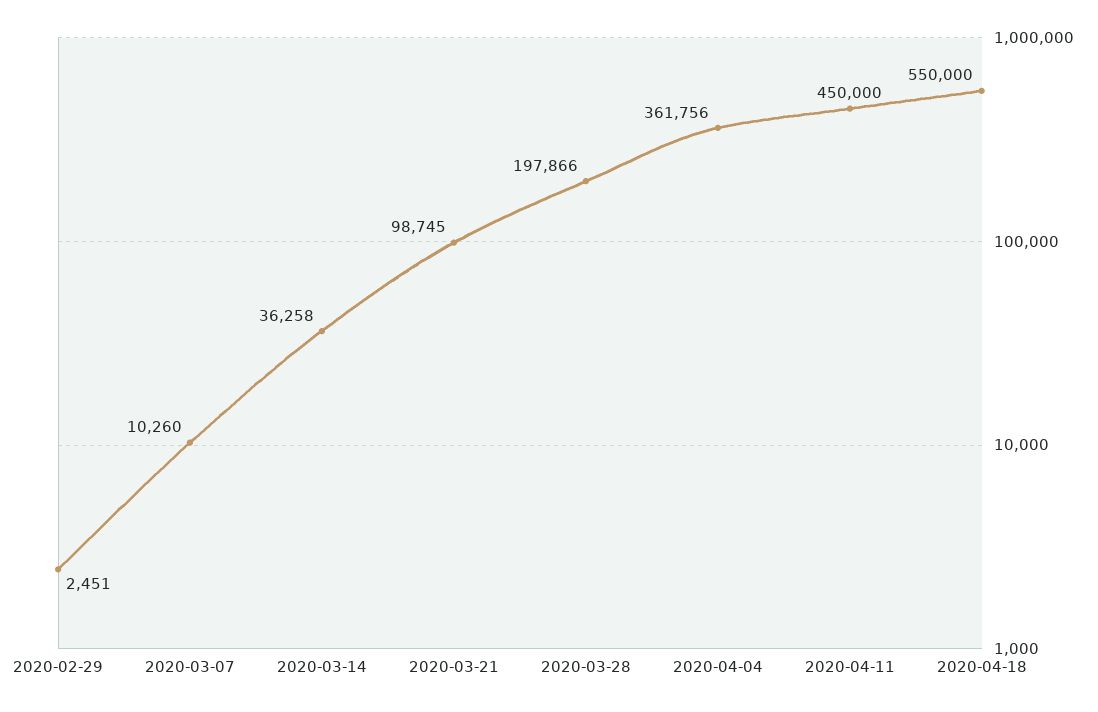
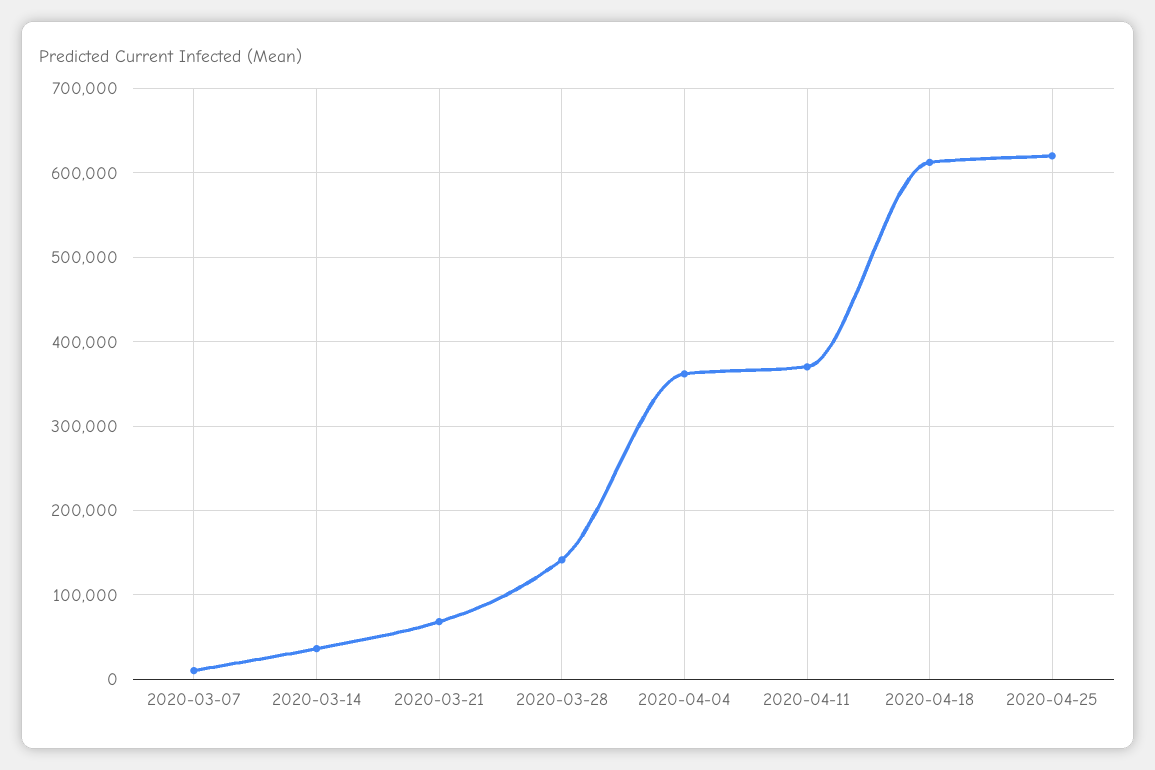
2020-02-29: 2451 -> none
2020-03-21: 98745 -> 70000
2020-03-28: 197866 -> 140000
2020-04-11: 450000 -> 370000
2020-04-18: 550000 -> 610000
2020-04-25: none -> 620000

